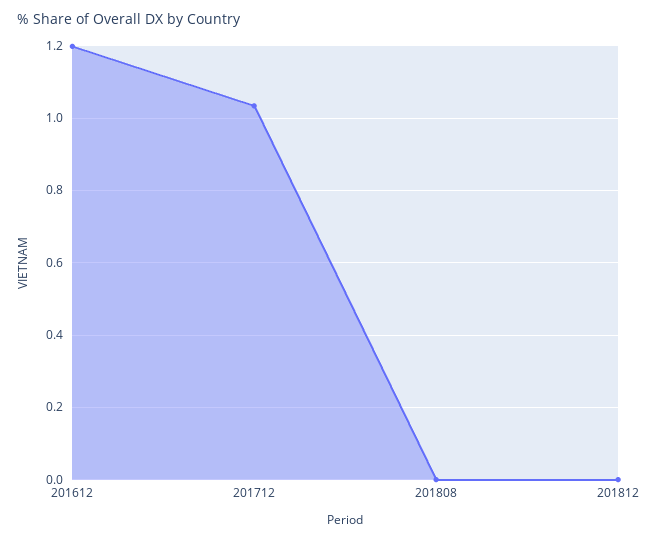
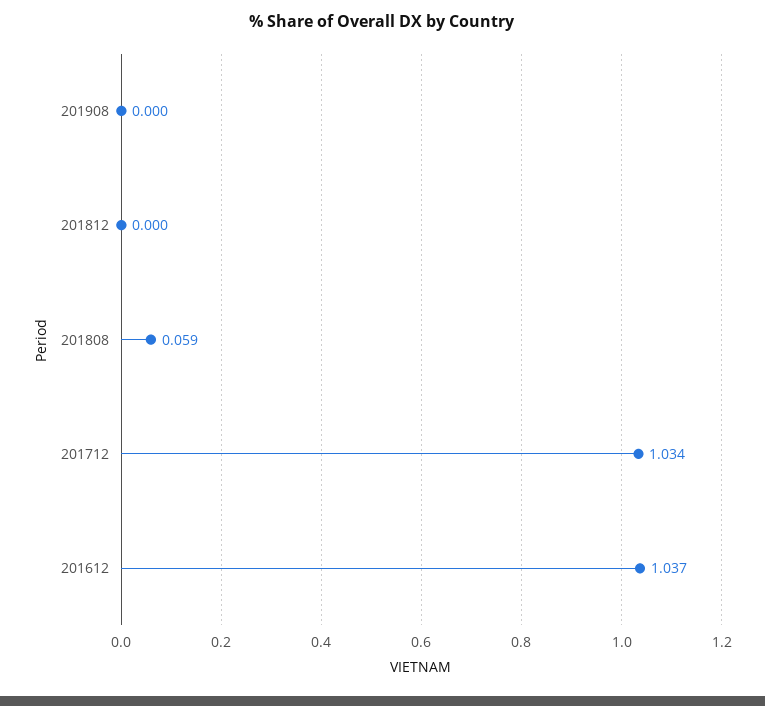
201612: 1.2 -> 1.037
201808: 0 -> 0.059
201908: none -> 0

